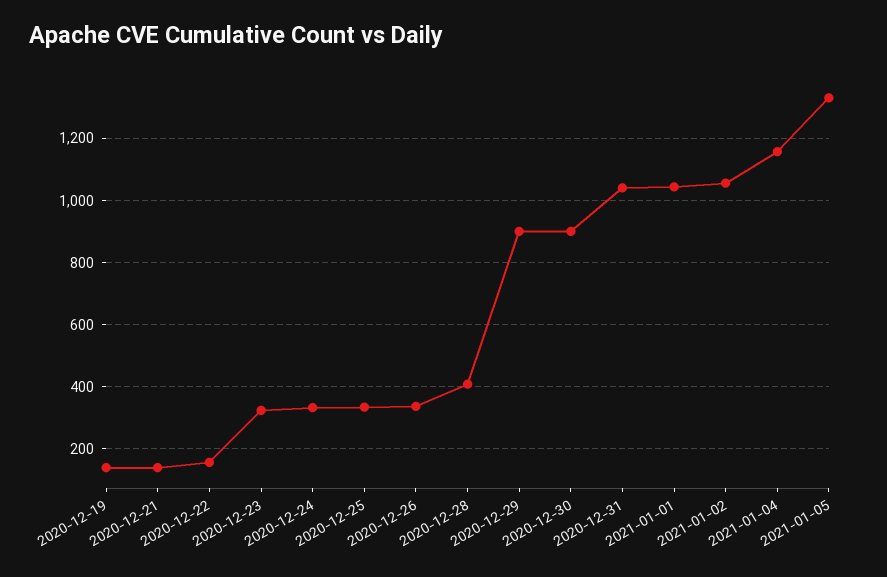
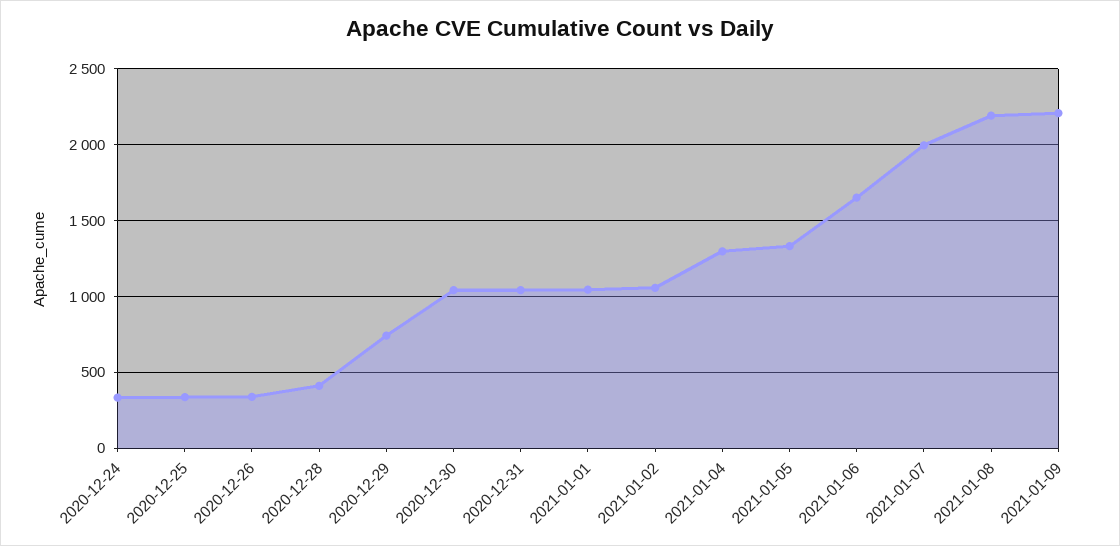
2020-12-19: 140 -> none
2020-12-21: 140 -> none
2020-12-22: 160 -> none
2020-12-23: 320 -> none
2020-12-29: 900 -> 750
2020-12-30: 900 -> 1050
2021-01-04: 1160 -> 1300
2021-01-06: none -> 1650
2021-01-07: none -> 2000
2021-01-08: none -> 2200
2021-01-09: none -> 2200

